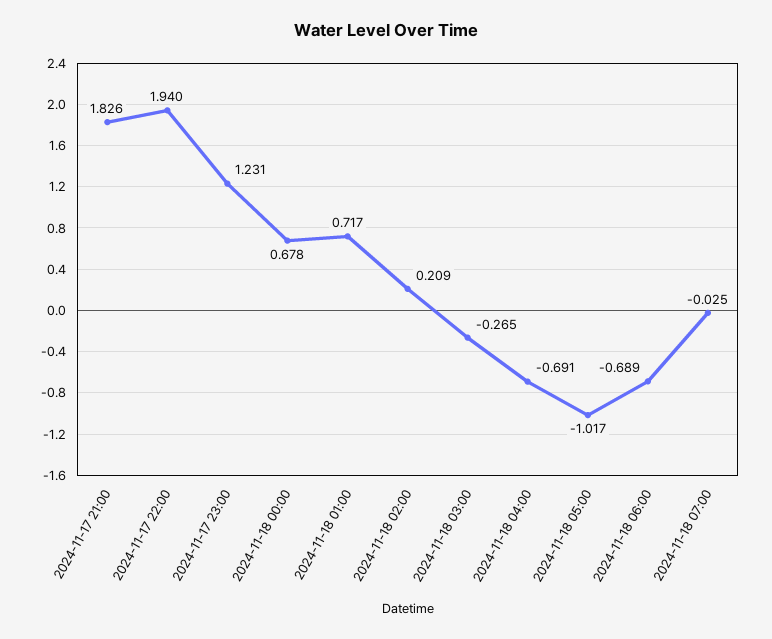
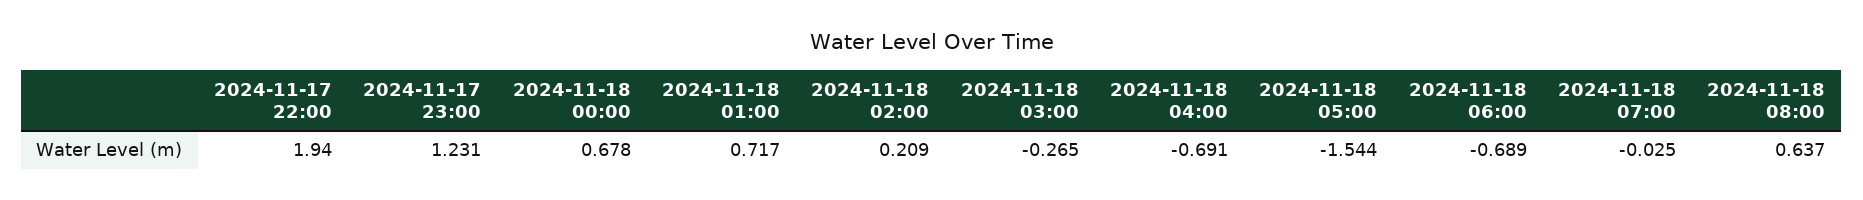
2024-11-17 21:00: 1.826 -> none
2024-11-18 05:00: -1.017 -> -1.544
2024-11-18 08:00: none -> 0.637

